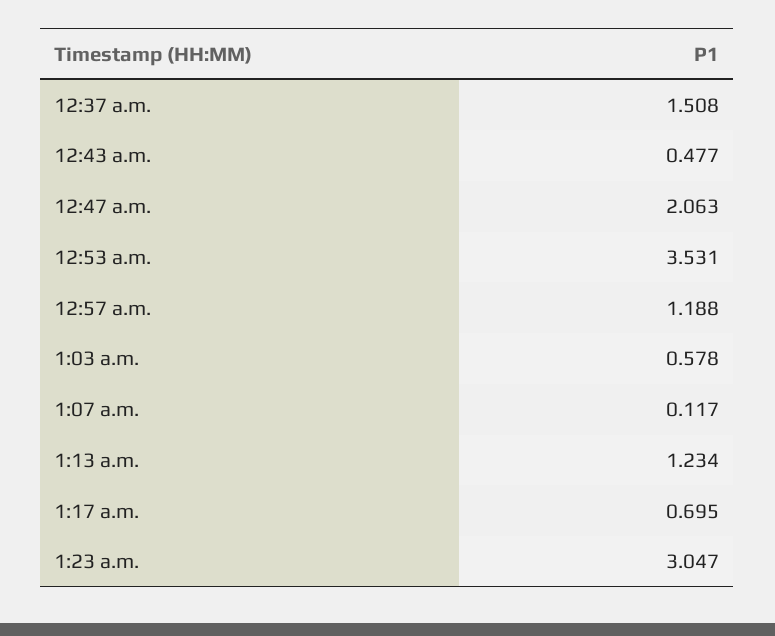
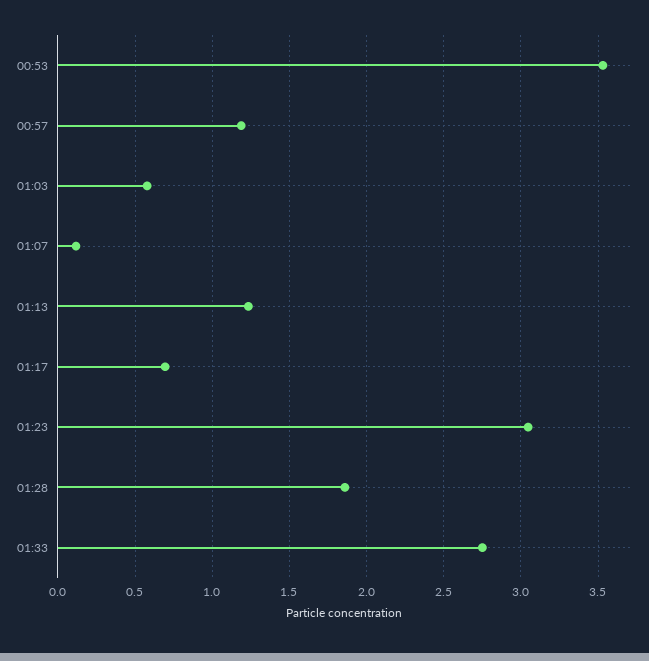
12:37 a.m.: 1.508 -> none
12:43 a.m.: 0.477 -> none
12:47 a.m.: 2.063 -> none
01:28: none -> 1.85
01:33: none -> 2.75

